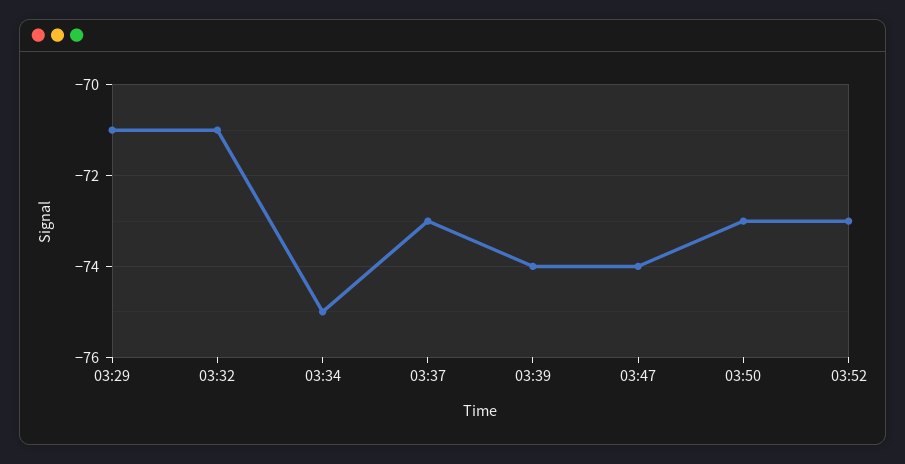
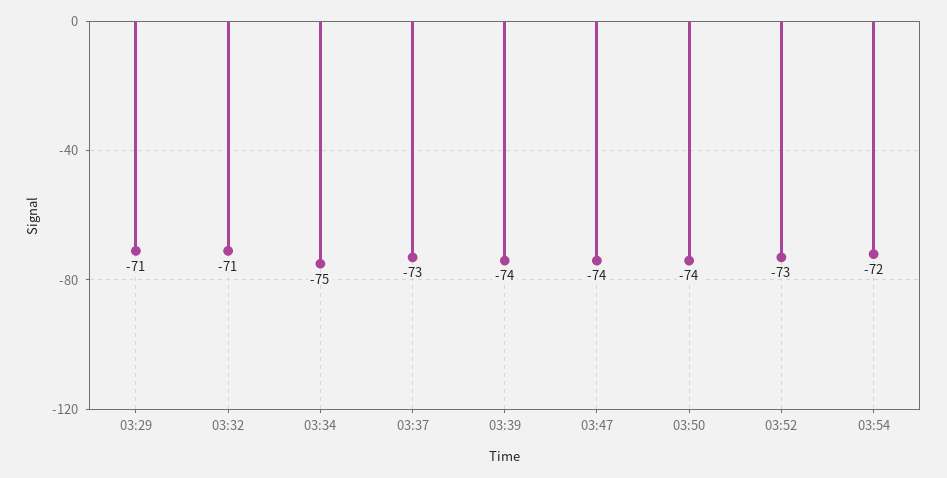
03:50: -73 -> -74
03:54: none -> -72

